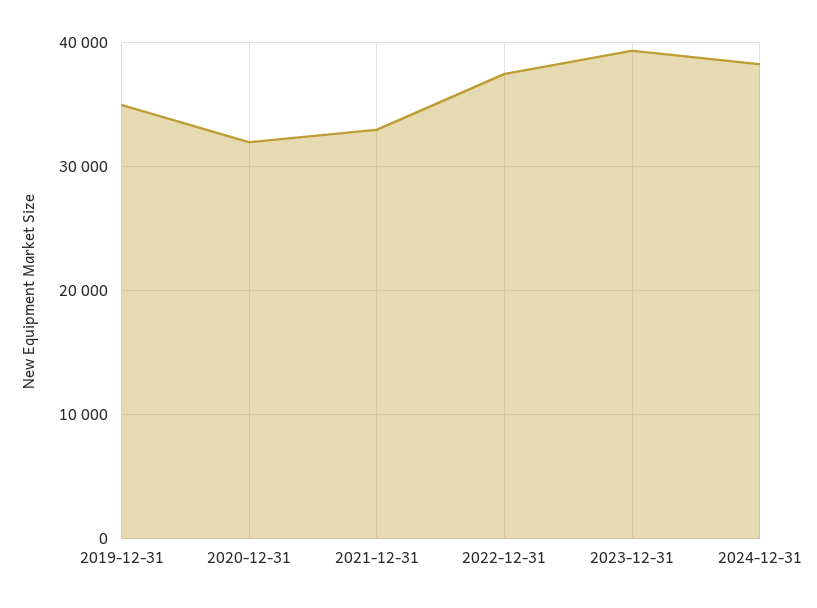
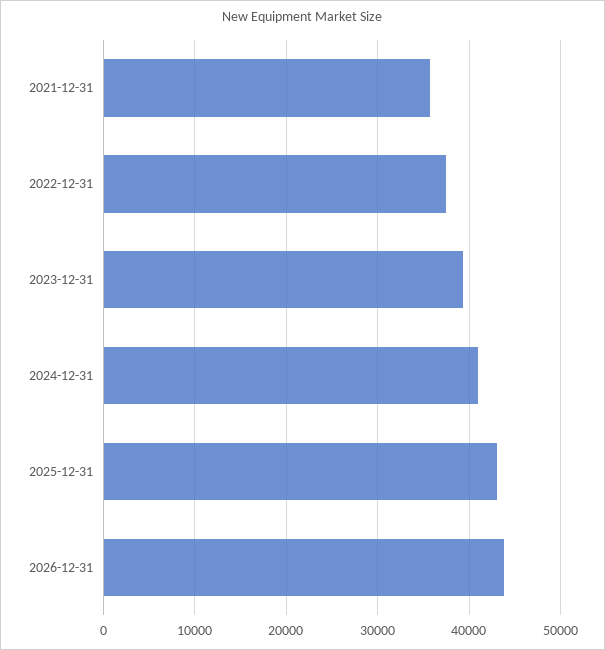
2019-12-31: 35000 -> none
2020-12-31: 32000 -> none
2021-12-31: 33000 -> 36000
2024-12-31: 38000 -> 41000
2025-12-31: none -> 43000
2026-12-31: none -> 44000

